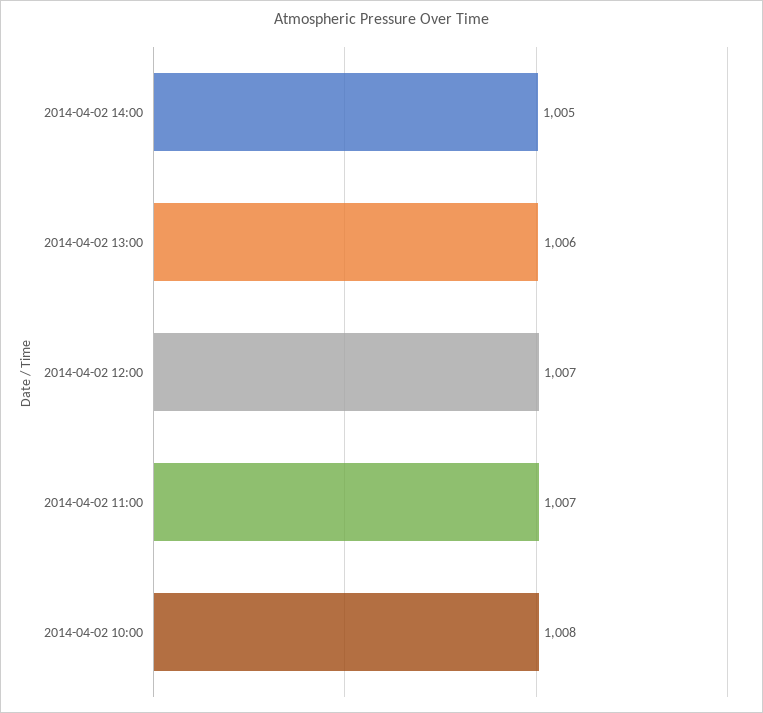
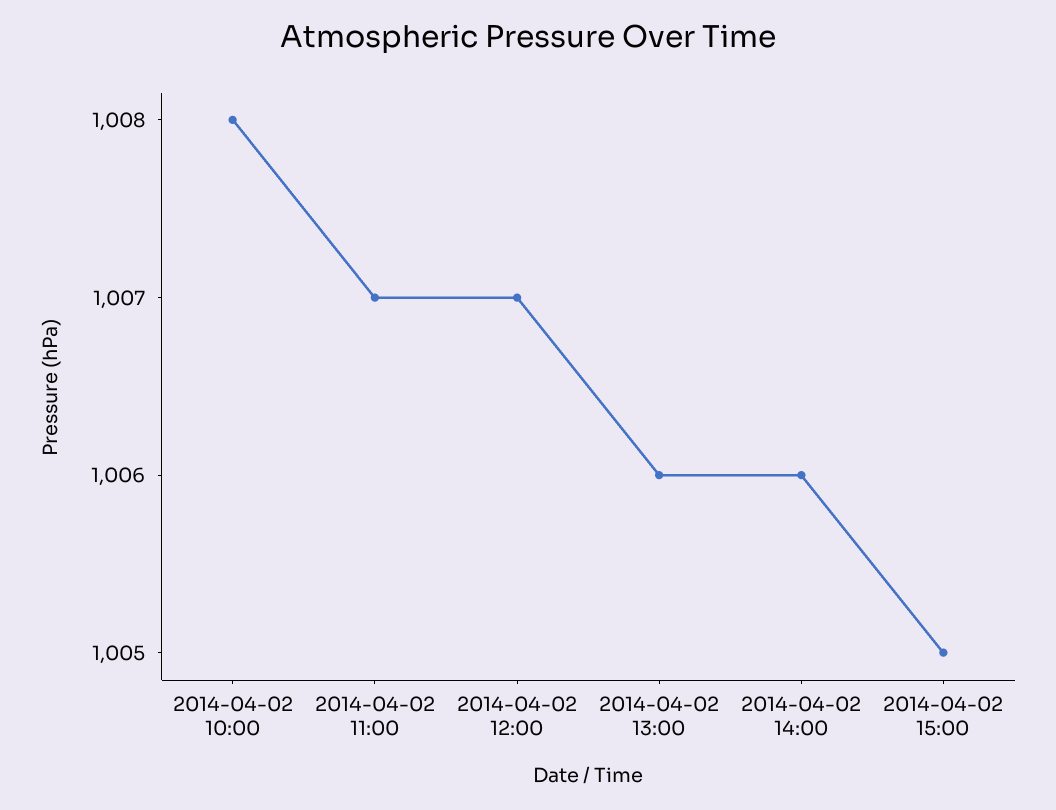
2014-04-02 14:00: 1005 -> 1006
2014-04-02 15:00: none -> 1005

